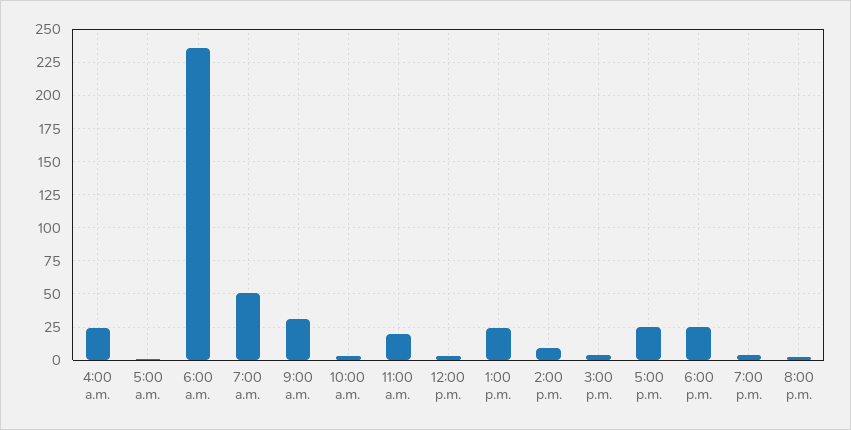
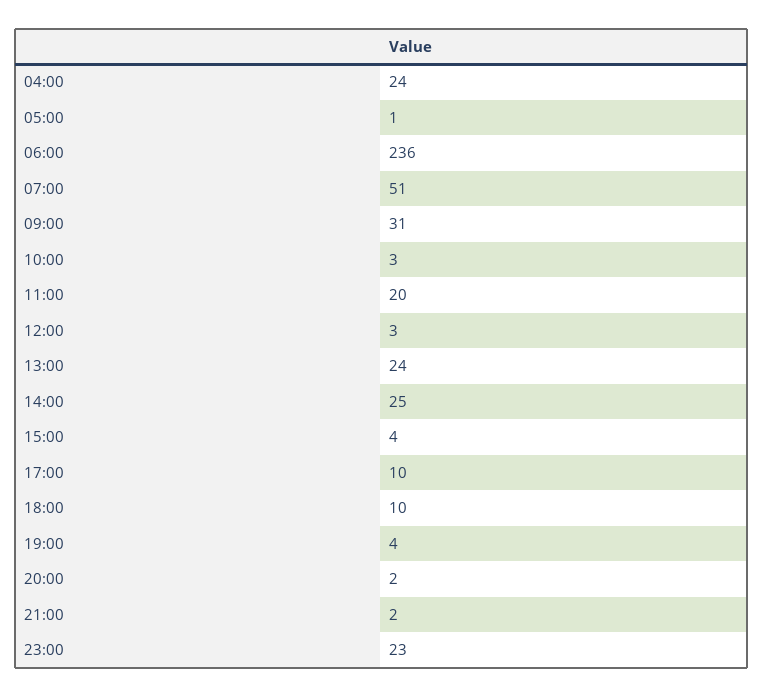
2:00 p.m.: 10 -> 25
5:00 p.m.: 25 -> 10
6:00 p.m.: 25 -> 10
21:00: none -> 2
23:00: none -> 23

